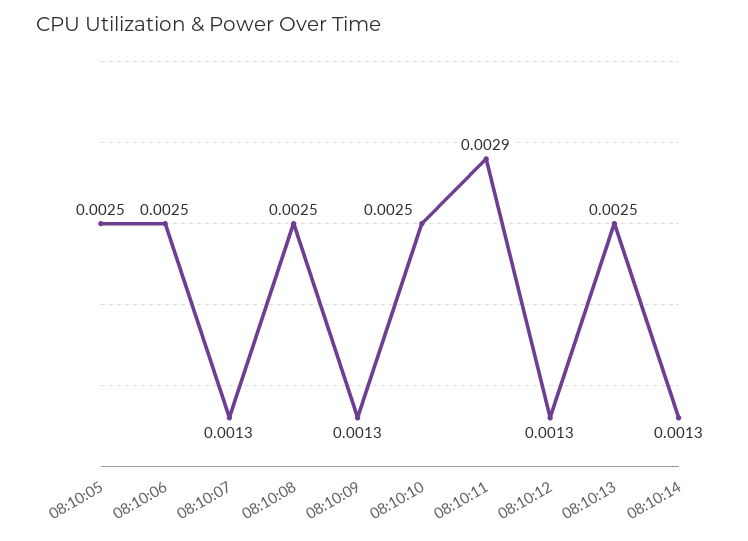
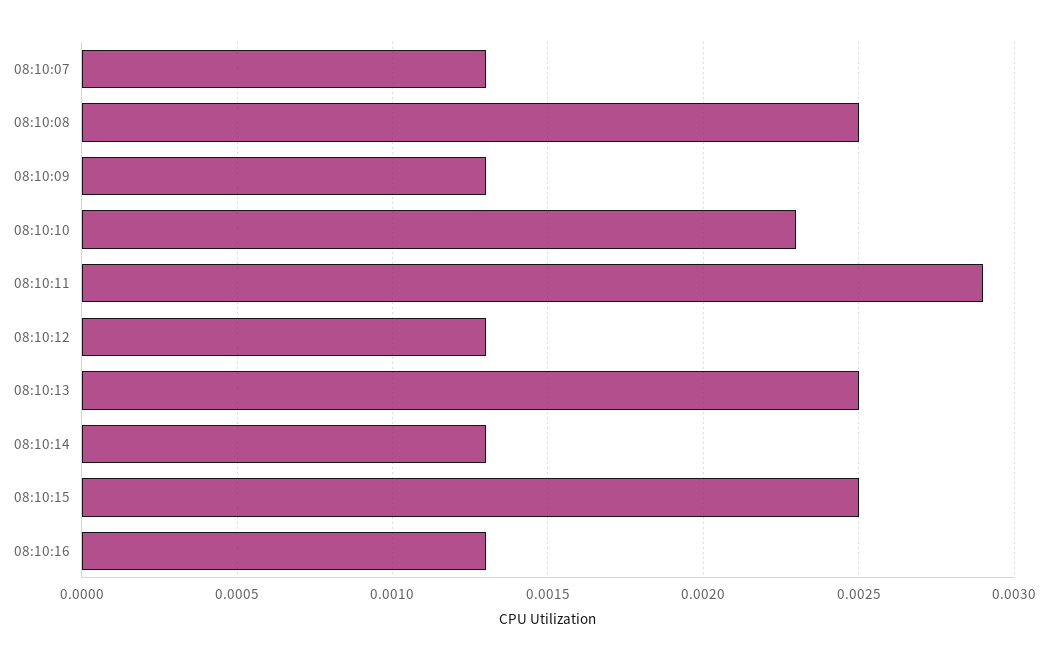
08:10:05: 0.0025 -> none
08:10:06: 0.0025 -> none
08:10:10: 0.0025 -> 0.0023
08:10:15: none -> 0.0025
08:10:16: none -> 0.0013

